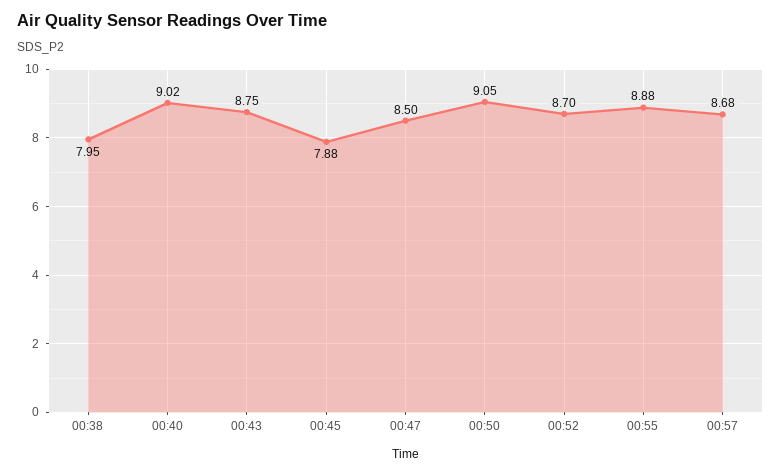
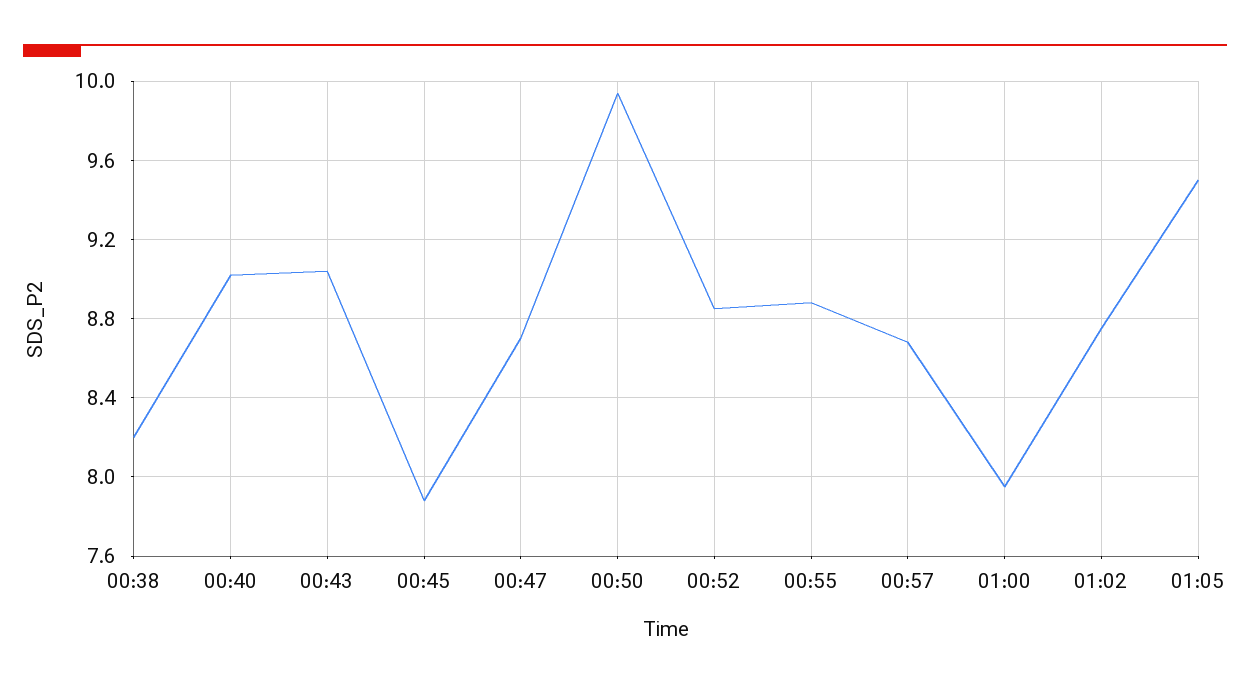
00:38: 7.95 -> 8.2
00:43: 8.75 -> 9.05
00:47: 8.5 -> 8.7
00:50: 9.05 -> 9.95
00:52: 8.7 -> 8.85
01:00: none -> 7.95
01:02: none -> 8.75
01:05: none -> 9.5

